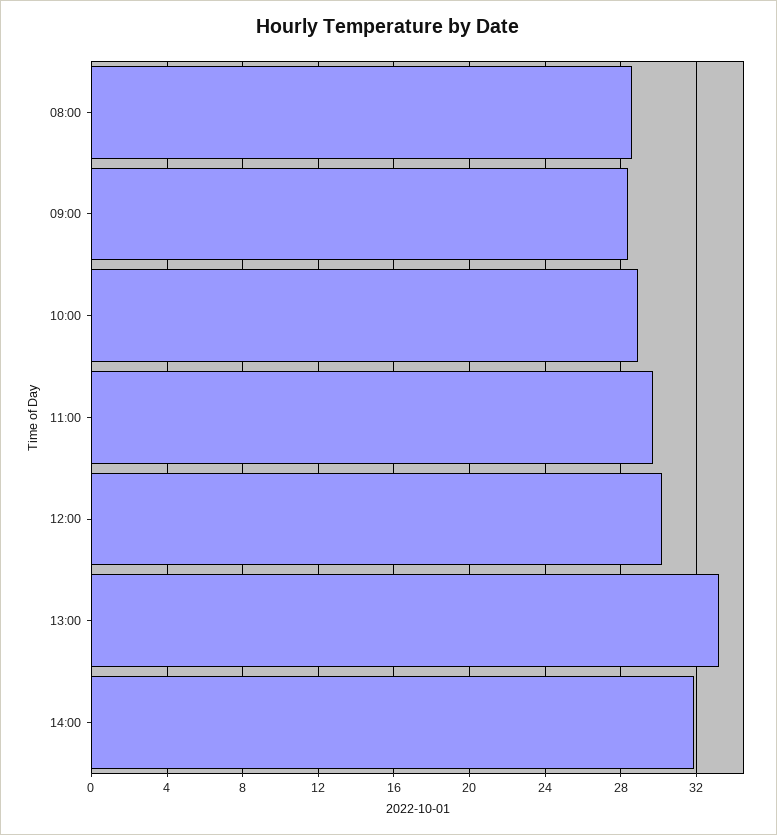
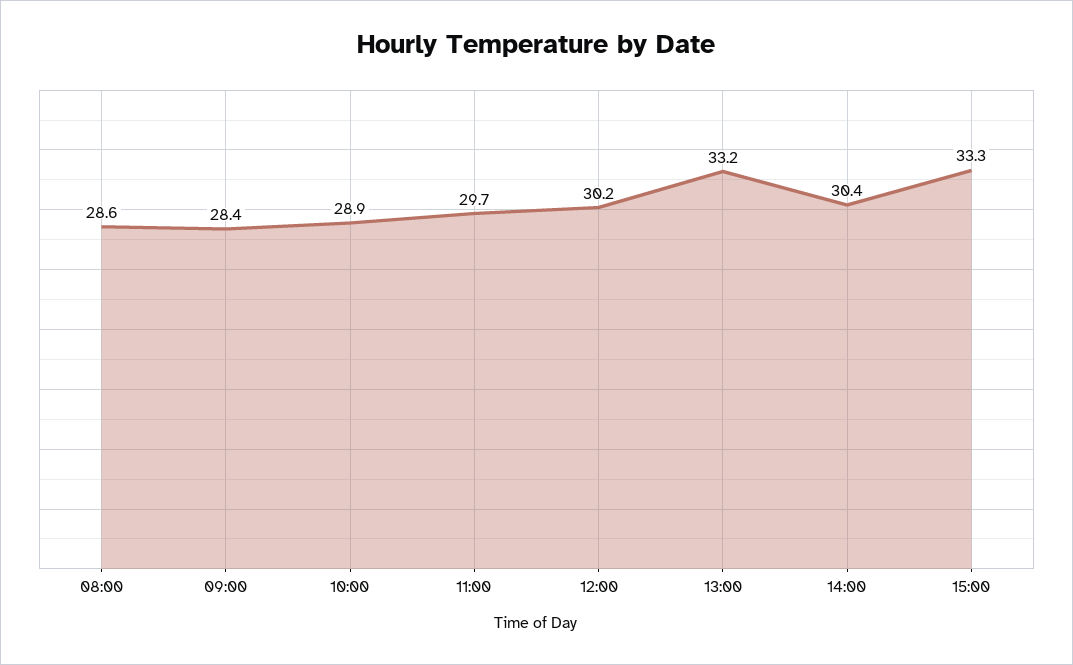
14:00: 32 -> 30.4
15:00: none -> 33.3

